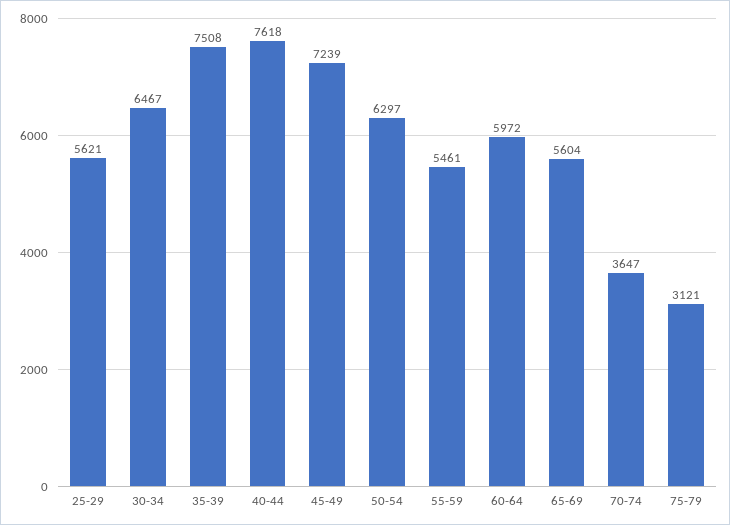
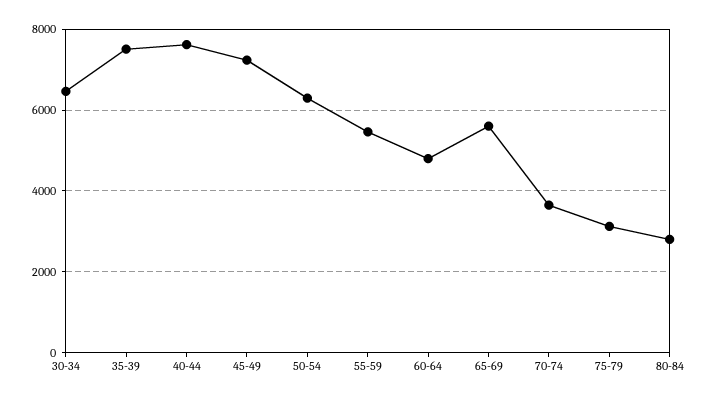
25-29: 5621 -> none
60-64: 5972 -> 4800
80-84: none -> 2800

